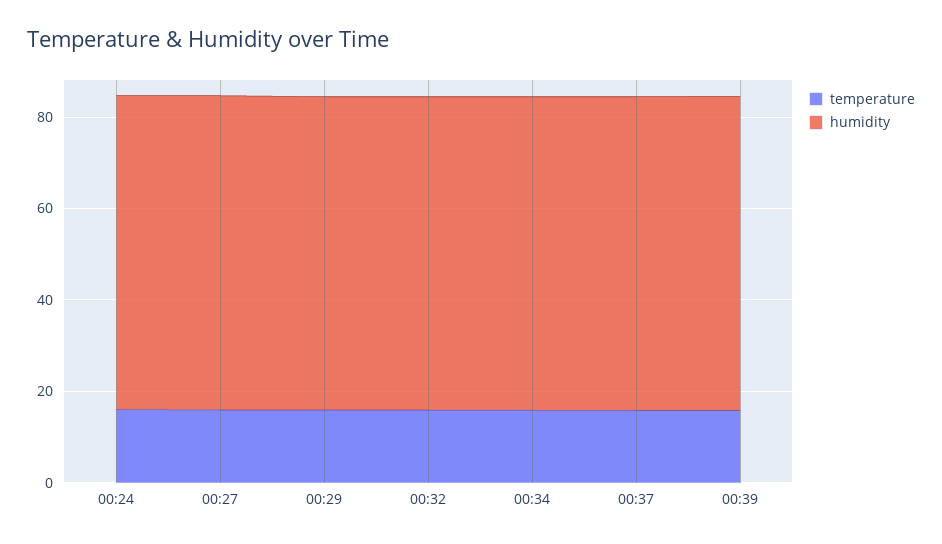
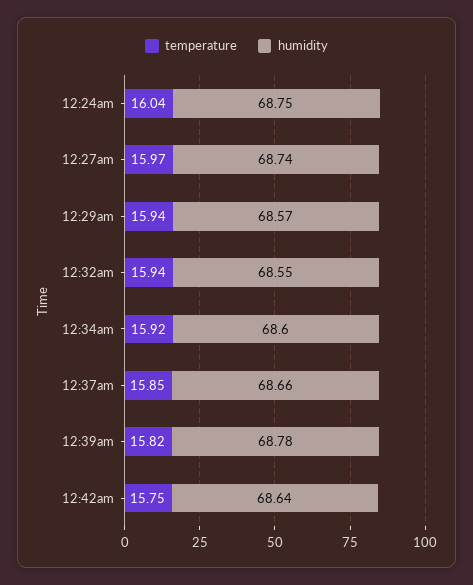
temperature, 12:42am: none -> 15.75
humidity, 12:42am: none -> 68.64

